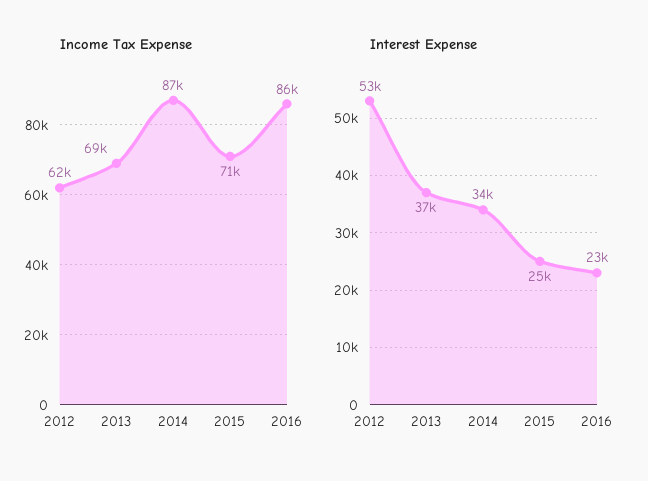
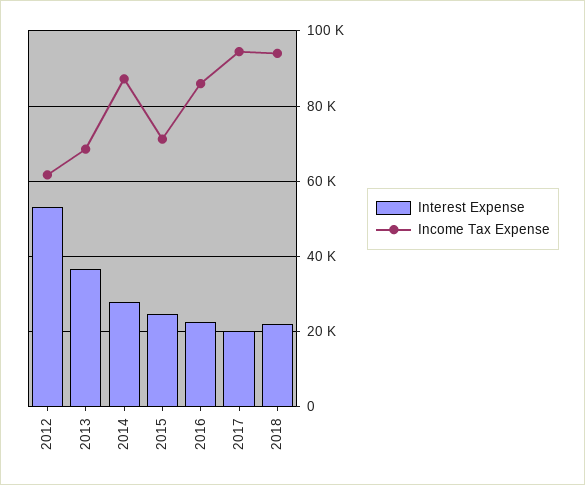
Interest Expense, 2014: 34000 -> 28000
Interest Expense, 2017: none -> 20000
Income Tax Expense, 2017: none -> 94000
Interest Expense, 2018: none -> 22000
Income Tax Expense, 2018: none -> 94000

